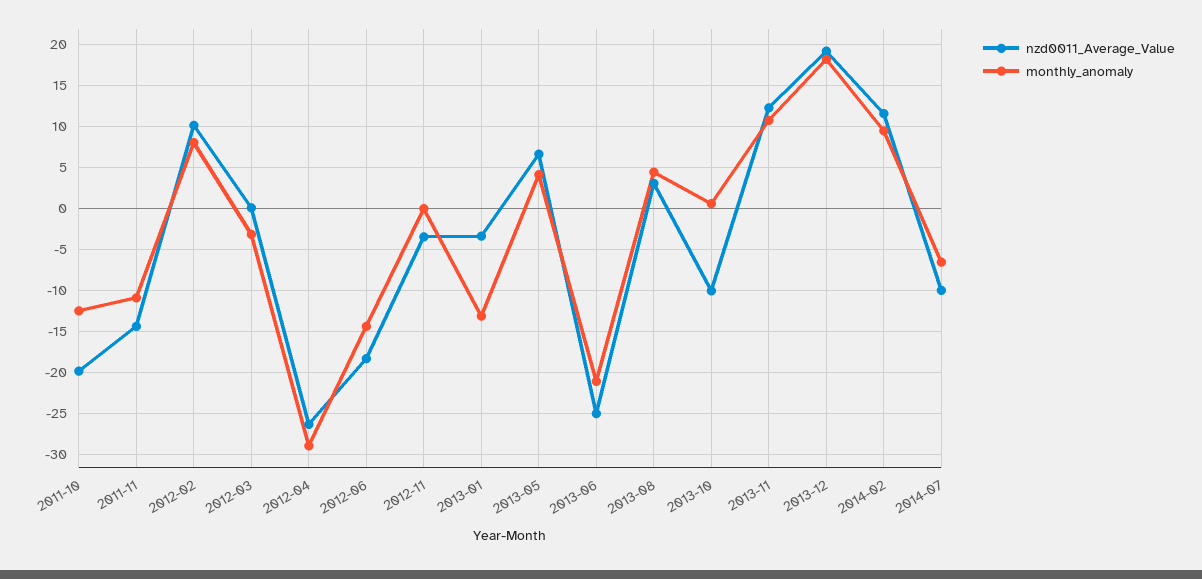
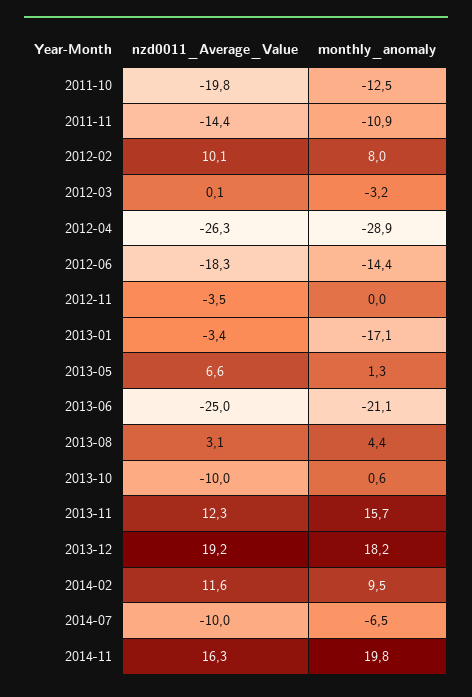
monthly_anomaly, 2013-01: -13 -> -17.1
monthly_anomaly, 2013-05: 4 -> 1.3
monthly_anomaly, 2013-11: 11 -> 15.7
nzd0011_Average_Value, 2014-11: none -> 16.3
monthly_anomaly, 2014-11: none -> 19.8

